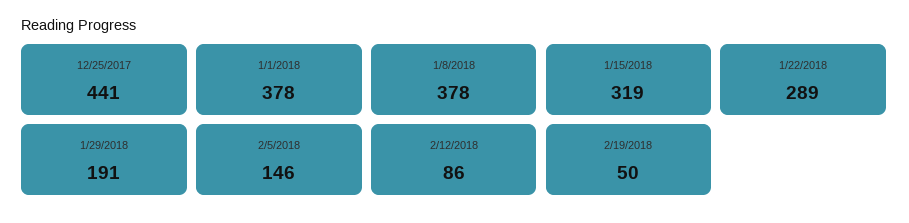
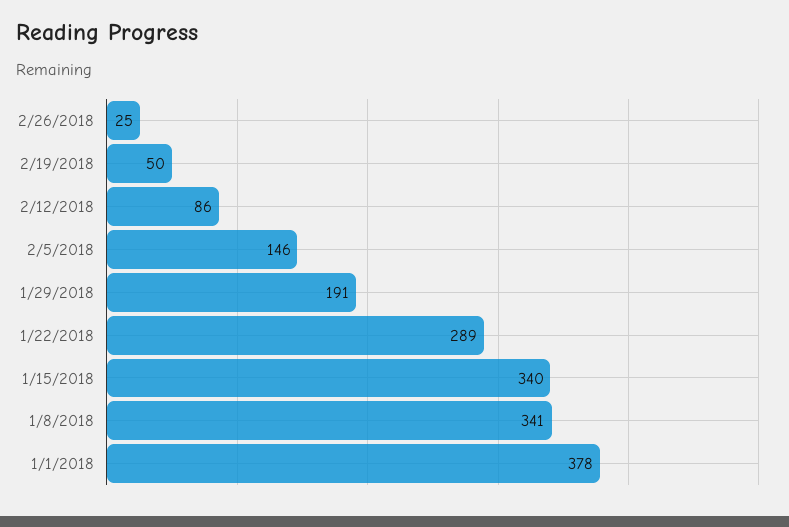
12/25/2017: 441 -> none
1/8/2018: 378 -> 341
1/15/2018: 319 -> 340
2/26/2018: none -> 25

